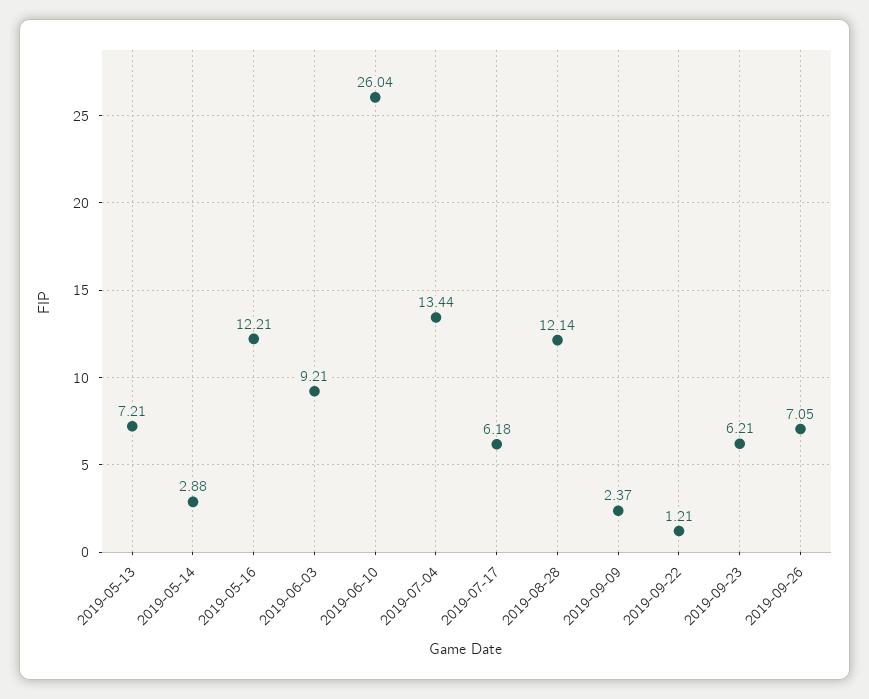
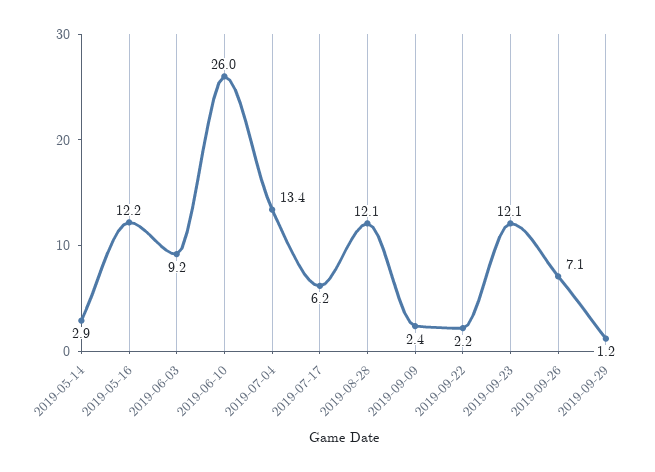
2019-05-13: 7.21 -> none
2019-09-22: 1.21 -> 2.2
2019-09-23: 6.21 -> 12.1
2019-09-29: none -> 1.2

